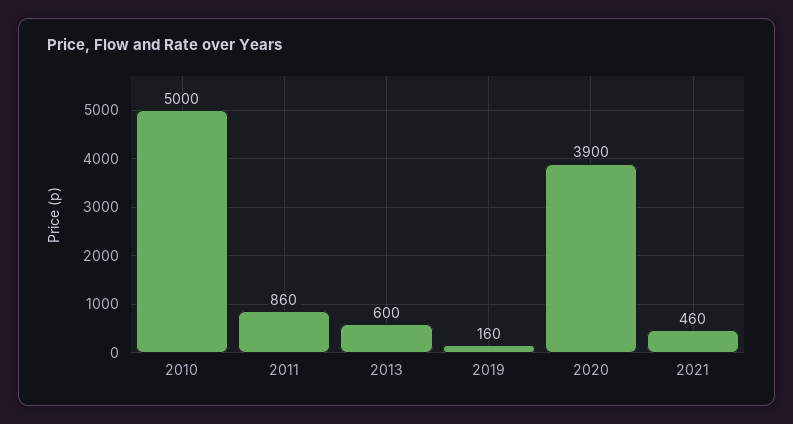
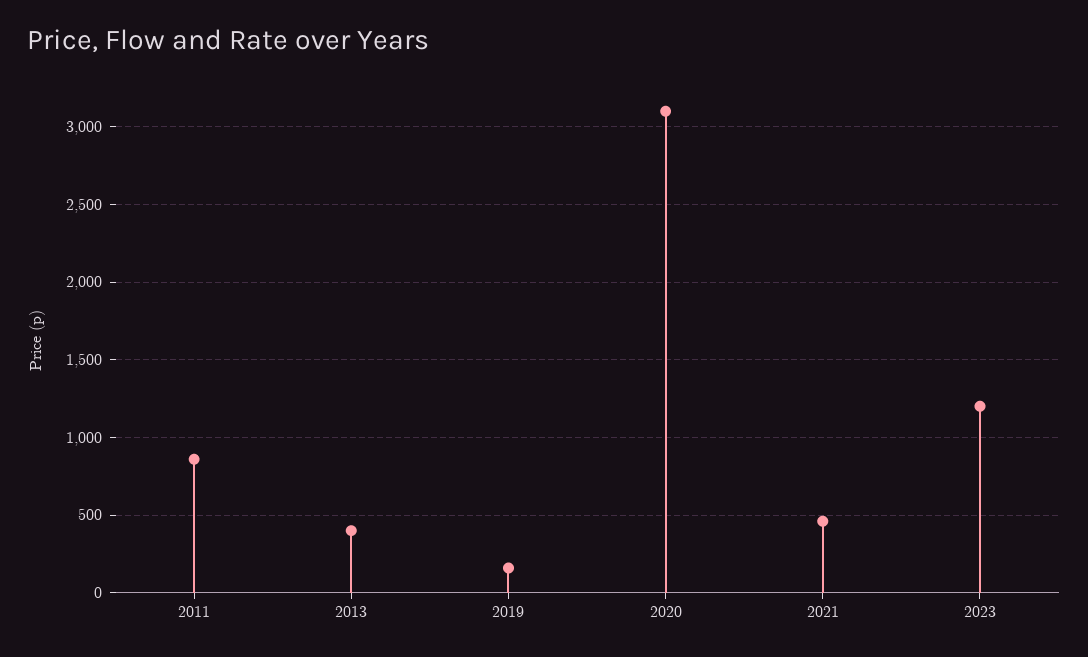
2010: 5000 -> none
2013: 600 -> 400
2020: 3900 -> 3100
2023: none -> 1200

